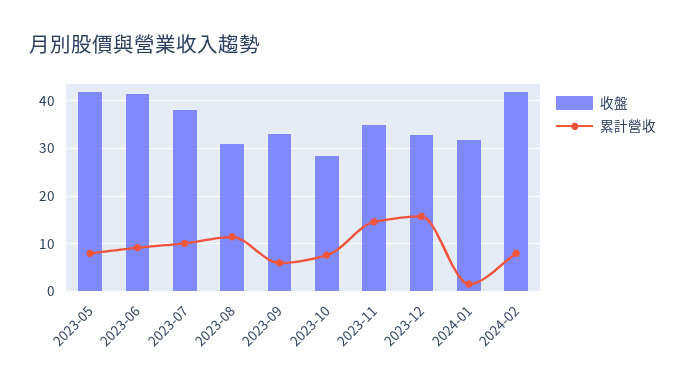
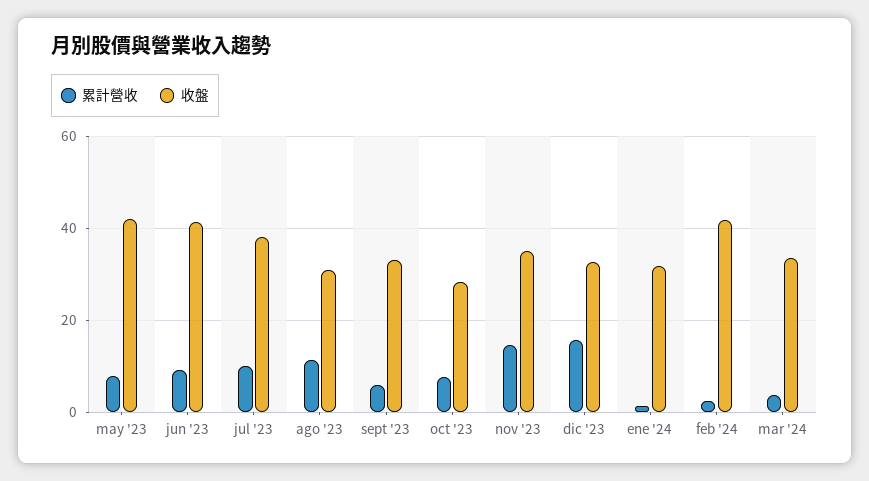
累計營收, 2024-02: 8 -> 2
累計營收, mar '24: none -> 4
收盤, mar '24: none -> 34

